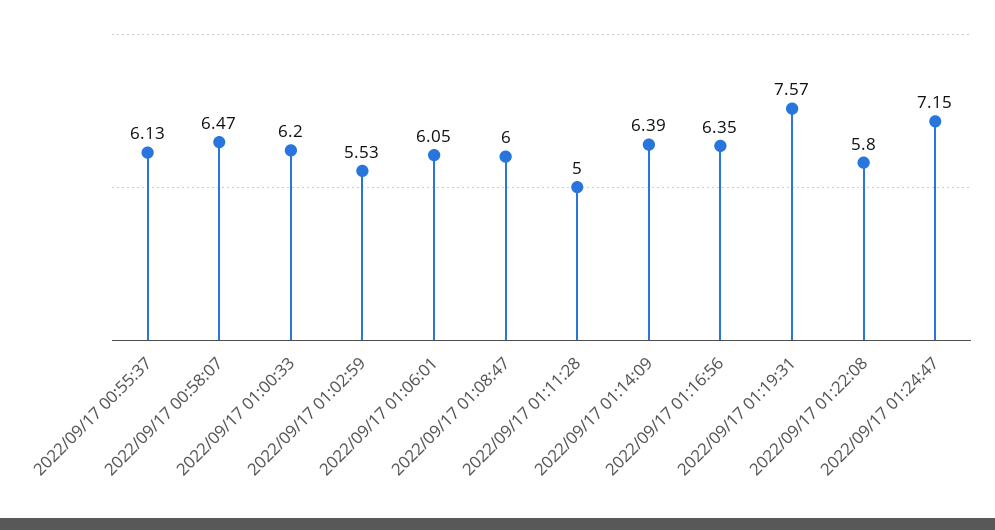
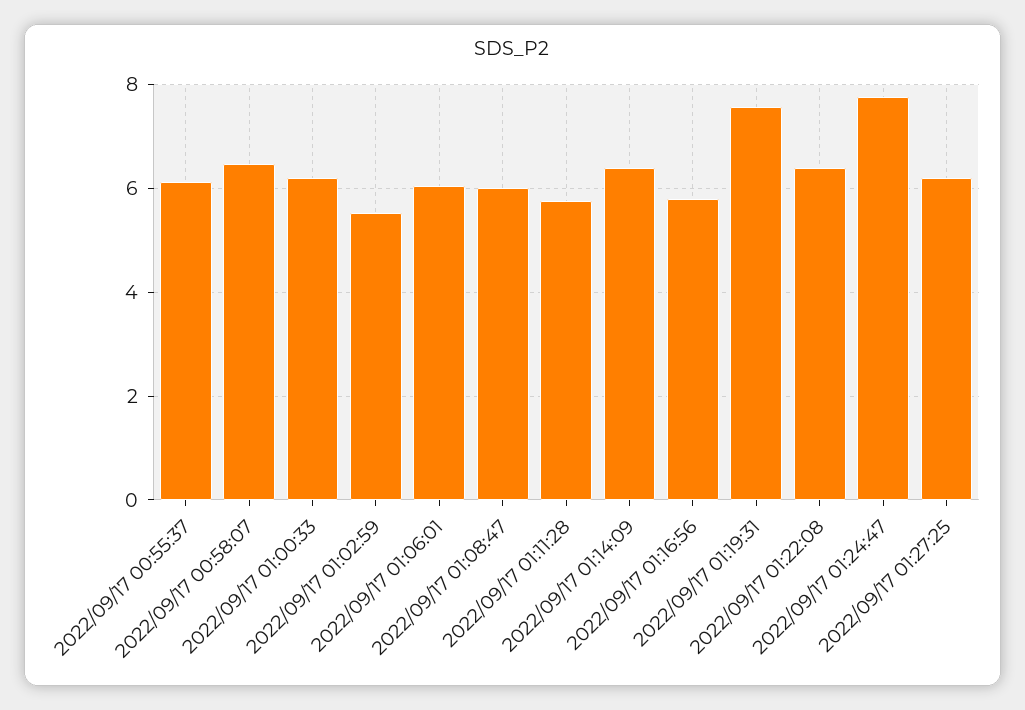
2022/09/17 01:11:28: 5 -> 5.8
2022/09/17 01:16:56: 6.35 -> 5.8
2022/09/17 01:22:08: 5.8 -> 6.4
2022/09/17 01:24:47: 7.15 -> 7.8
2022/09/17 01:27:25: none -> 6.2

